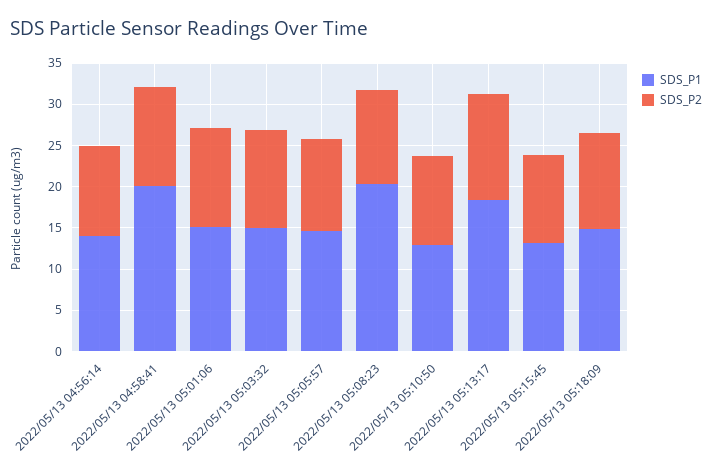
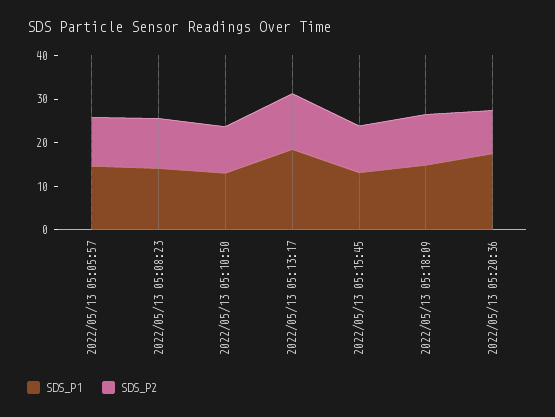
SDS_P1, 2022/05/13 04:56:14: 14 -> none
SDS_P2, 2022/05/13 04:56:14: 11 -> none
SDS_P1, 2022/05/13 04:58:41: 20 -> none
SDS_P2, 2022/05/13 04:58:41: 12 -> none
SDS_P1, 2022/05/13 05:01:06: 15 -> none
SDS_P2, 2022/05/13 05:01:06: 12 -> none
SDS_P1, 2022/05/13 05:03:32: 15 -> none
SDS_P2, 2022/05/13 05:03:32: 12 -> none
SDS_P1, 2022/05/13 05:08:23: 20 -> 14
SDS_P1, 2022/05/13 05:20:36: none -> 18
SDS_P2, 2022/05/13 05:20:36: none -> 10

